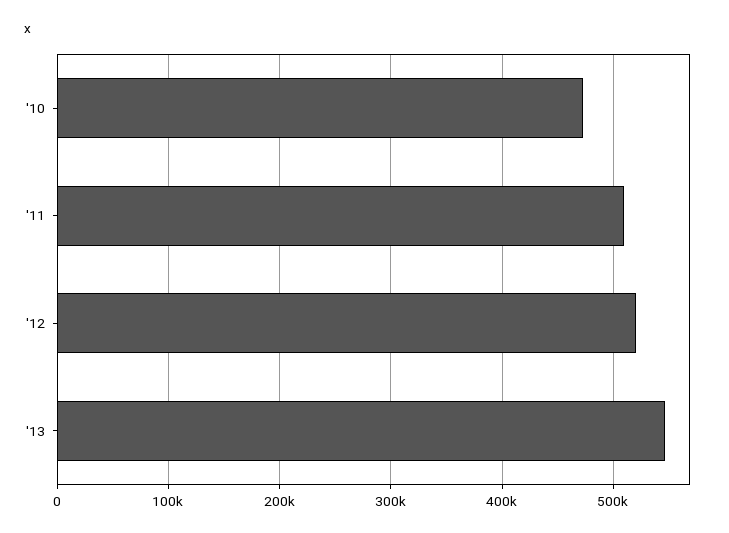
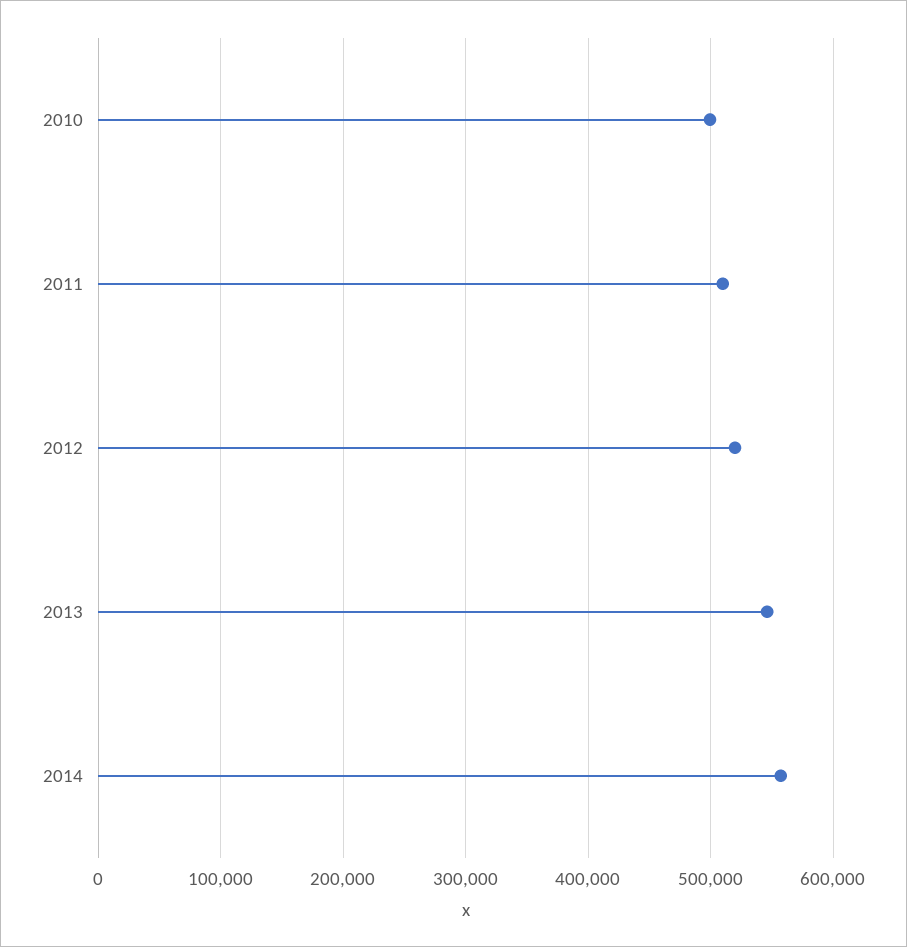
'10: 470000 -> 500000
2014: none -> 560000

